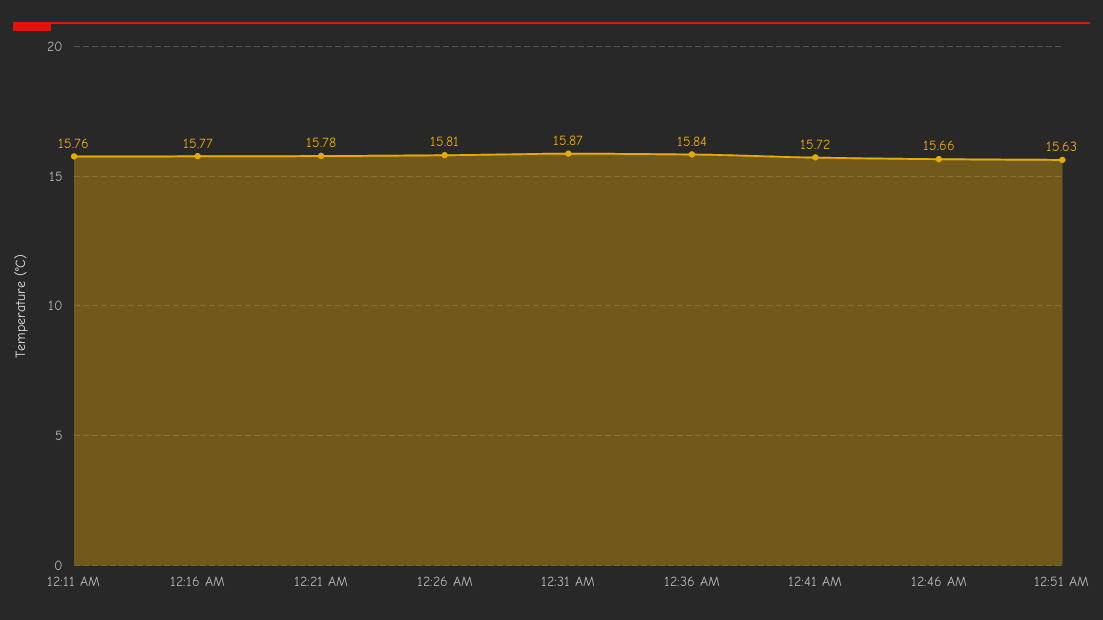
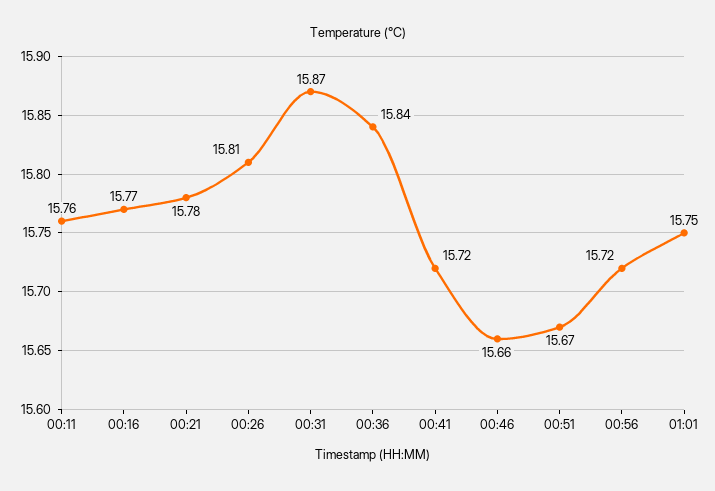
12:51 AM: 15.63 -> 15.67
00:56: none -> 15.72
01:01: none -> 15.75

